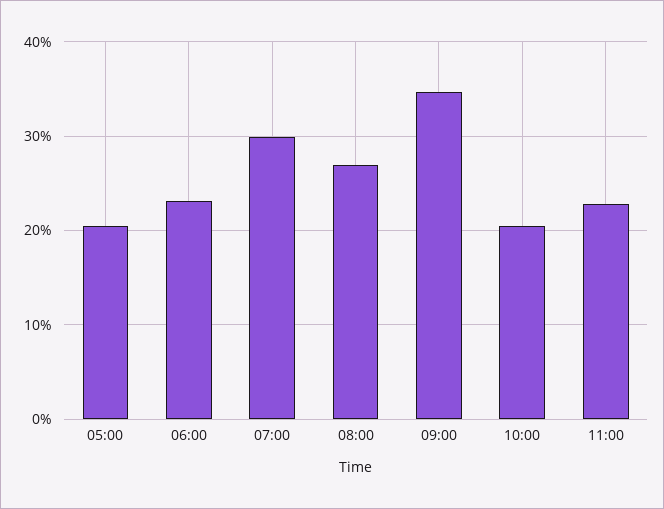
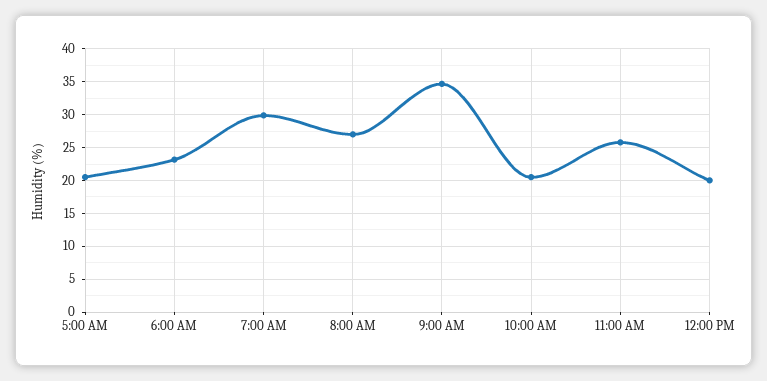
11:00: 23 -> 26
12:00 PM: none -> 20

